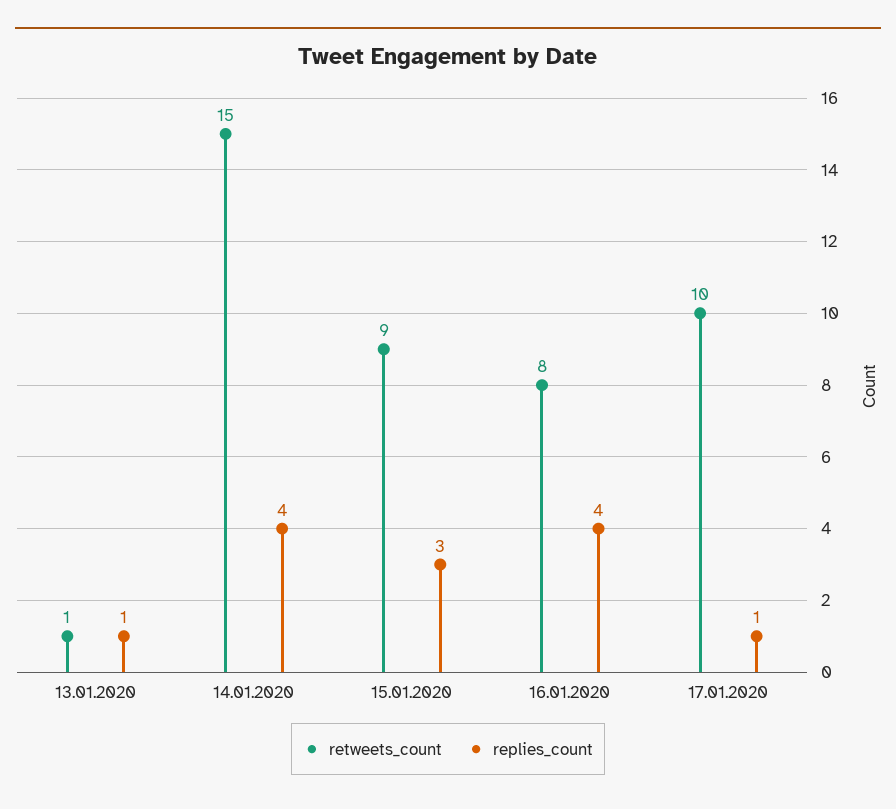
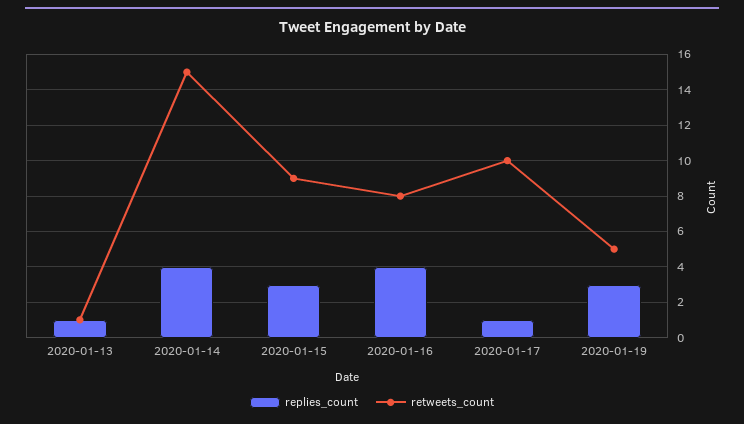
replies_count, 2020-01-19: none -> 3
retweets_count, 2020-01-19: none -> 5

